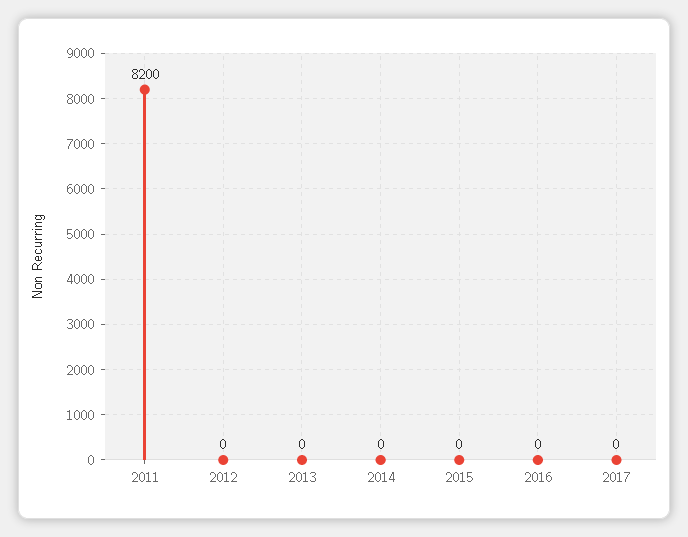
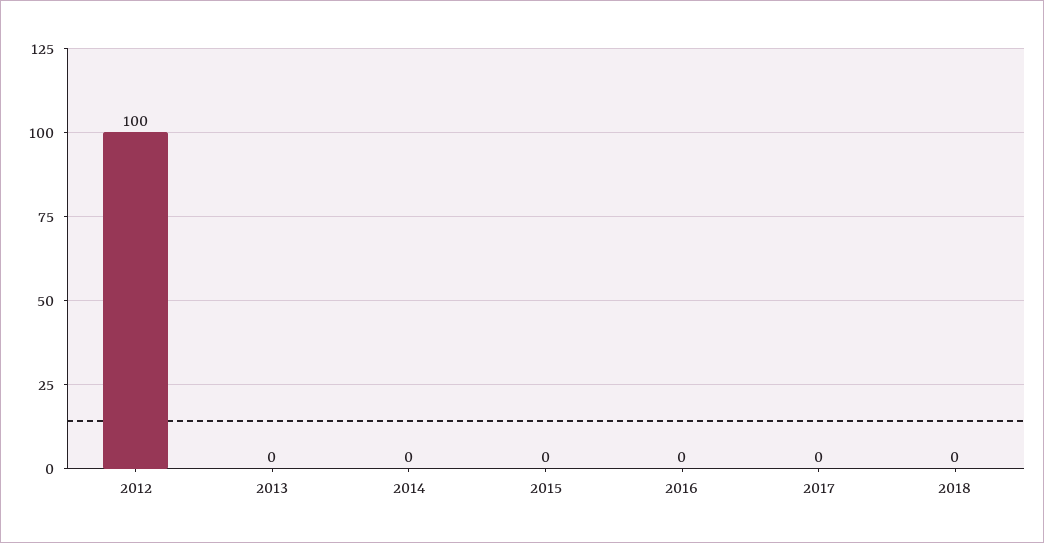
2011: 8200 -> none
2012: 0 -> 100
2018: none -> 0

